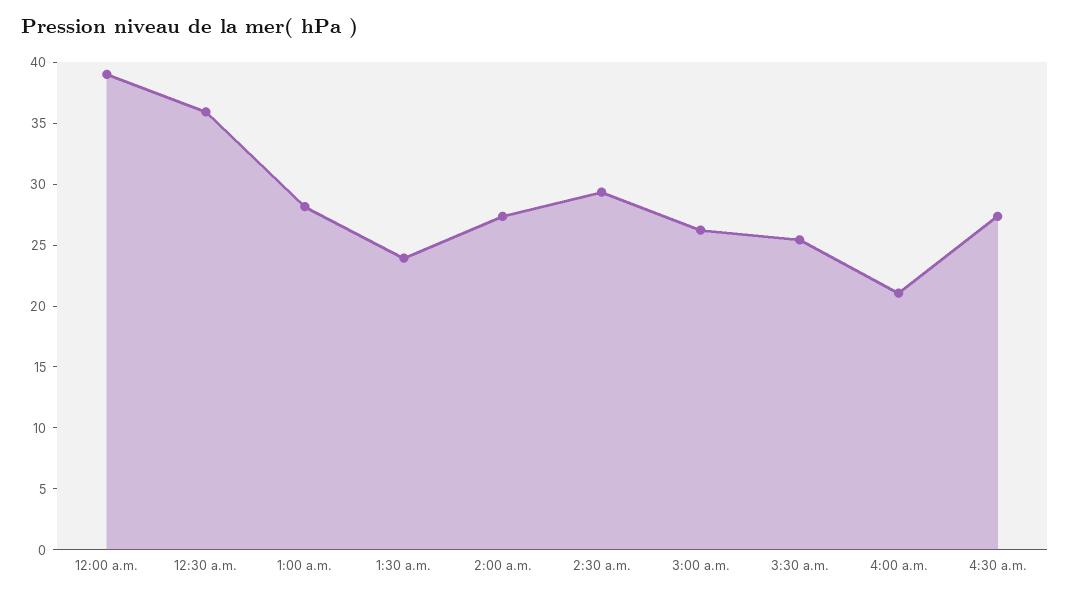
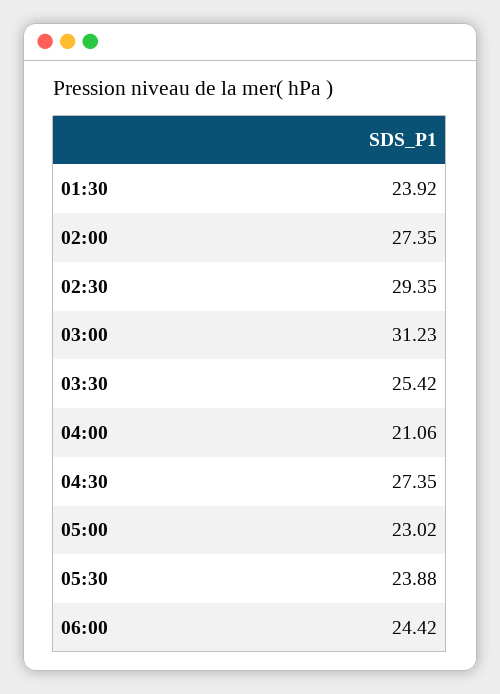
12:00 a.m.: 39 -> none
12:30 a.m.: 36 -> none
1:00 a.m.: 28 -> none
3:00 a.m.: 26 -> 31.23
05:00: none -> 23.02
05:30: none -> 23.88
06:00: none -> 24.42

